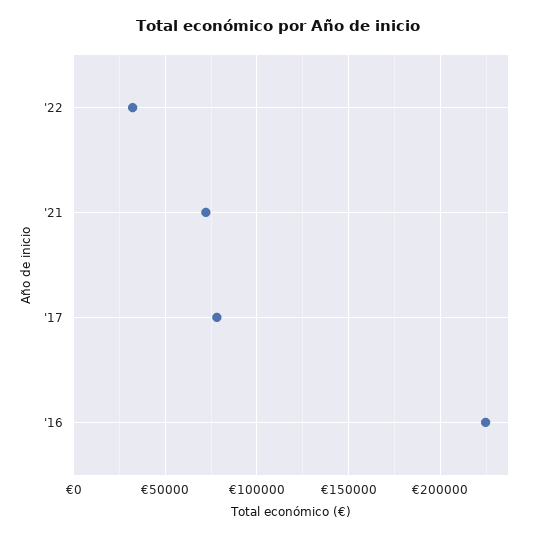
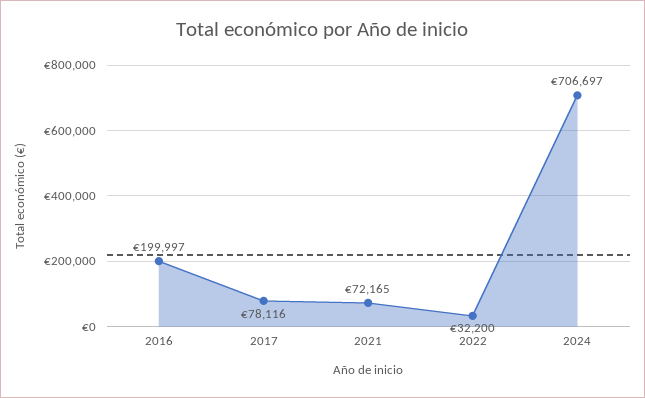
'16: 225000 -> 199997
2024: none -> 706697

